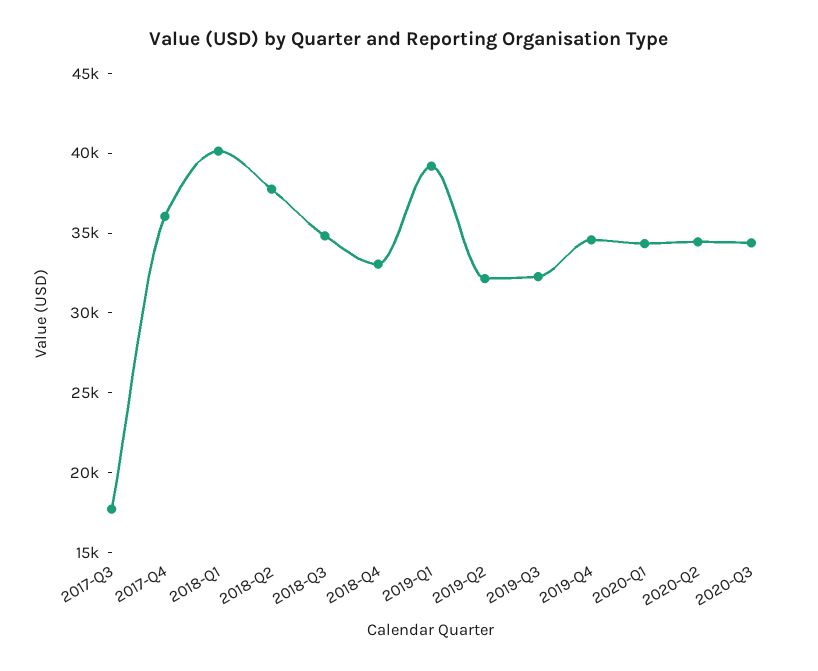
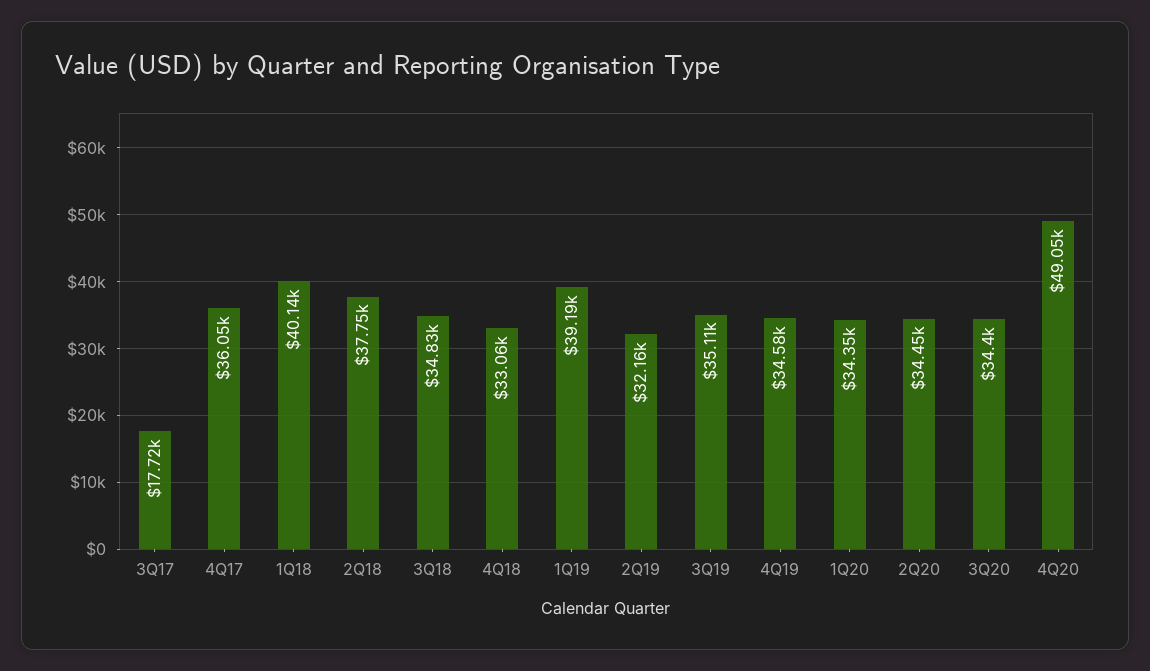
2019-Q3: 32000 -> 35110
4Q20: none -> 49050

